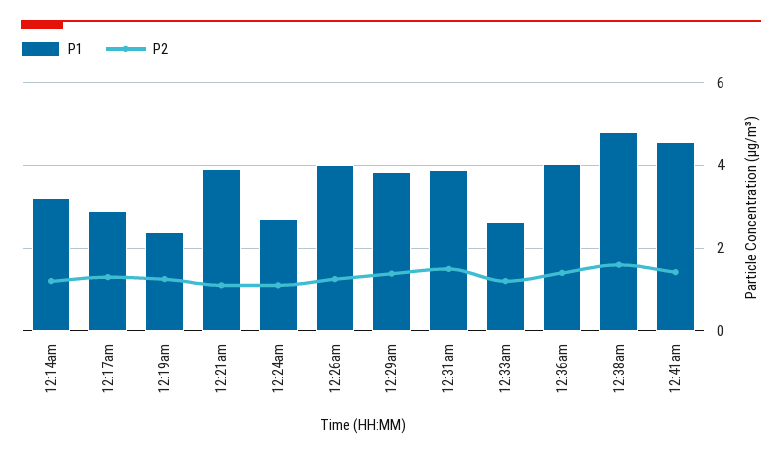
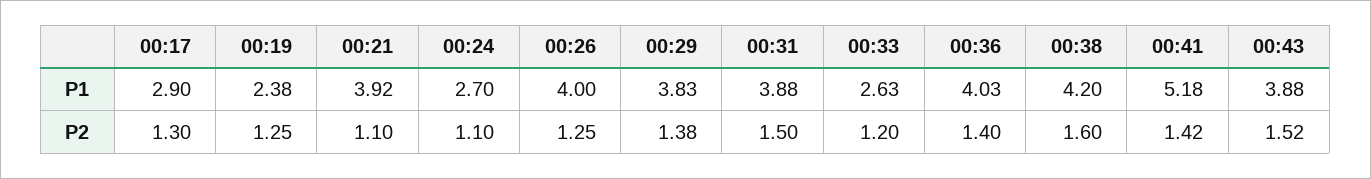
P1, 12:14am: 3.2 -> none
P2, 12:14am: 1.2 -> none
P1, 12:38am: 4.8 -> 4.2
P1, 12:41am: 4.6 -> 5.18
P1, 00:43: none -> 3.88
P2, 00:43: none -> 1.52

